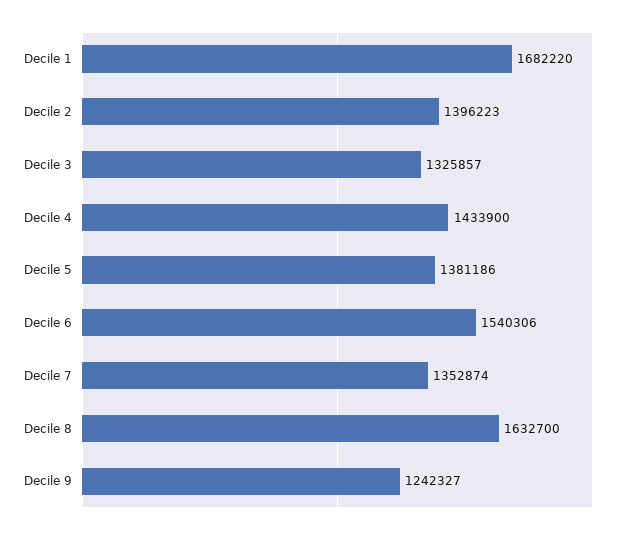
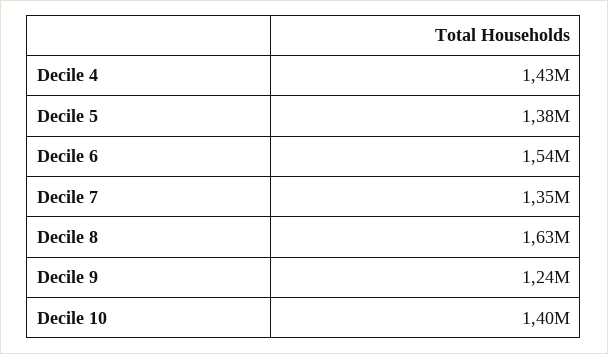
Decile 1: 1682220 -> none
Decile 2: 1396223 -> none
Decile 3: 1325857 -> none
Decile 10: none -> 1400000

